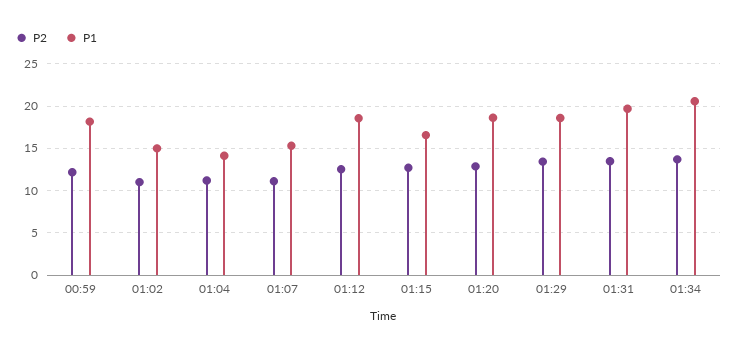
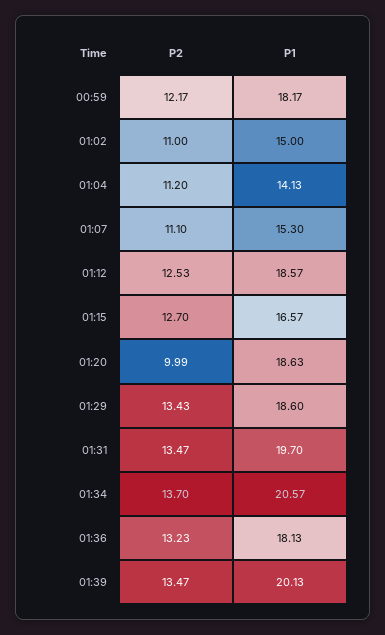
P2, 01:20: 13 -> 9.99
P2, 01:36: none -> 13.23
P1, 01:36: none -> 18.13
P2, 01:39: none -> 13.47
P1, 01:39: none -> 20.13

